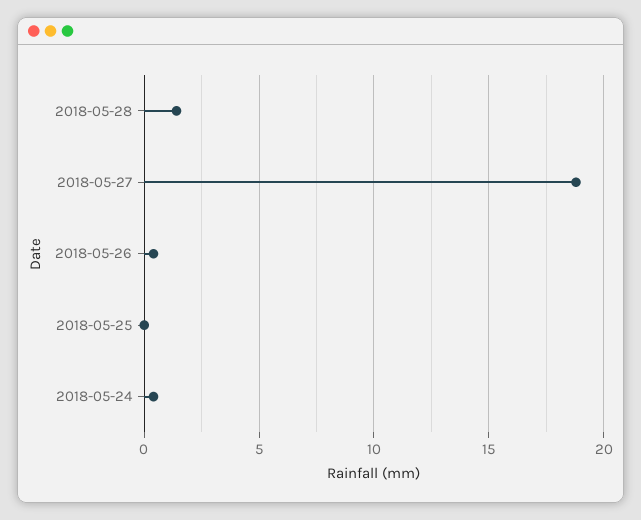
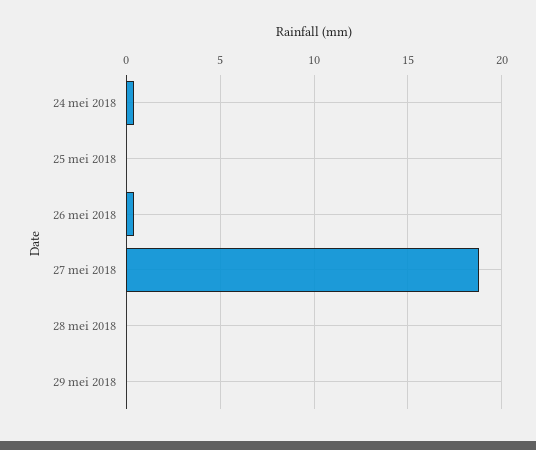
2018-05-28: 1.5 -> 0
29 mei 2018: none -> 0

